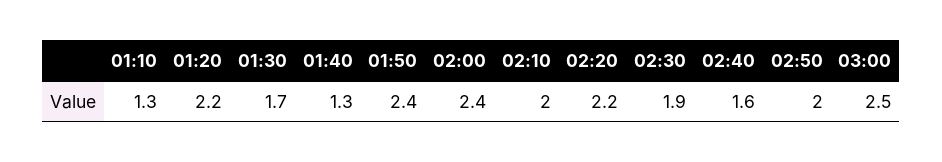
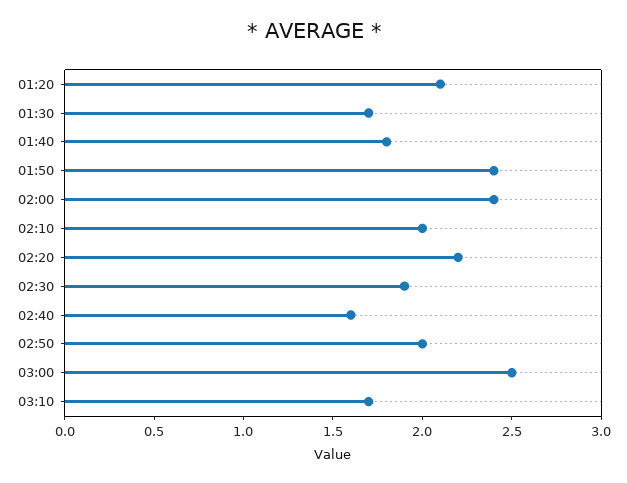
01:10: 1.3 -> none
01:20: 2.2 -> 2.1
01:40: 1.3 -> 1.8
03:10: none -> 1.7

